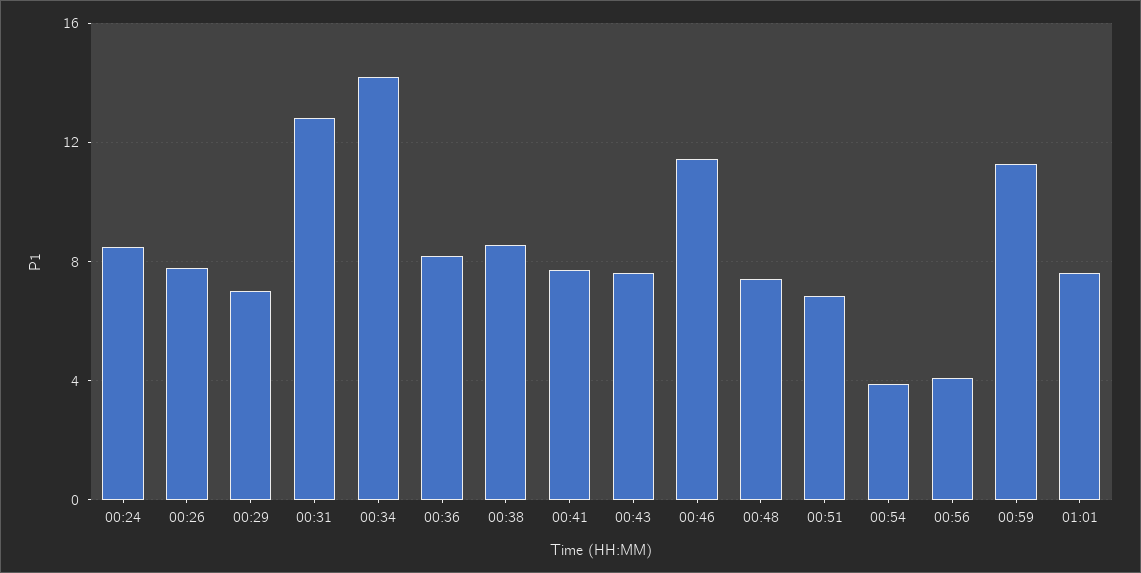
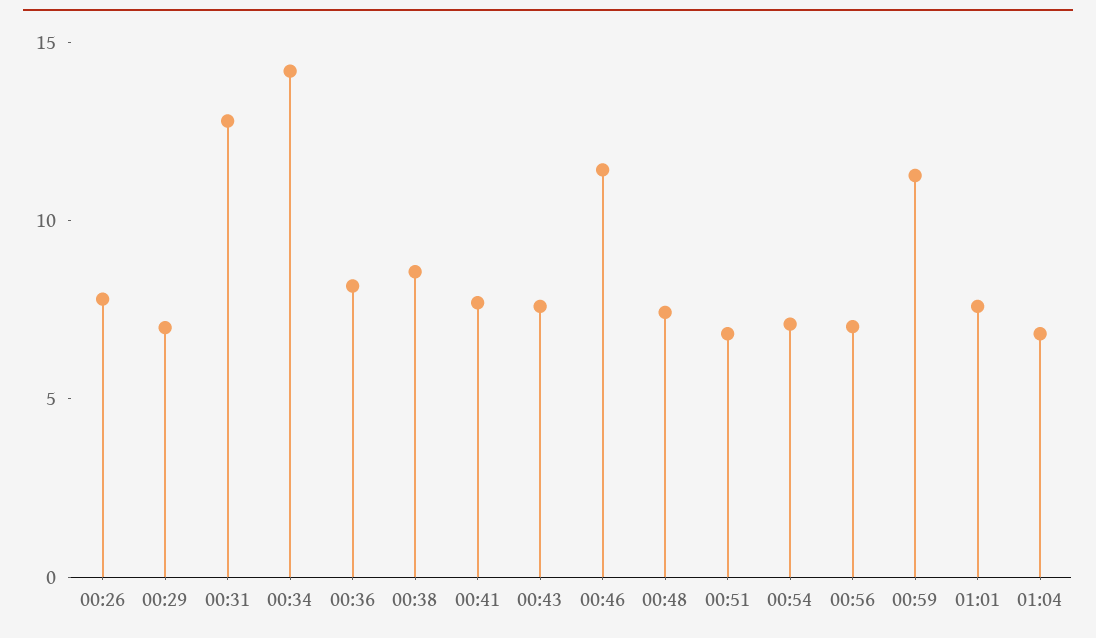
00:24: 8.5 -> none
00:54: 4 -> 7
00:56: 4 -> 7
01:04: none -> 7

